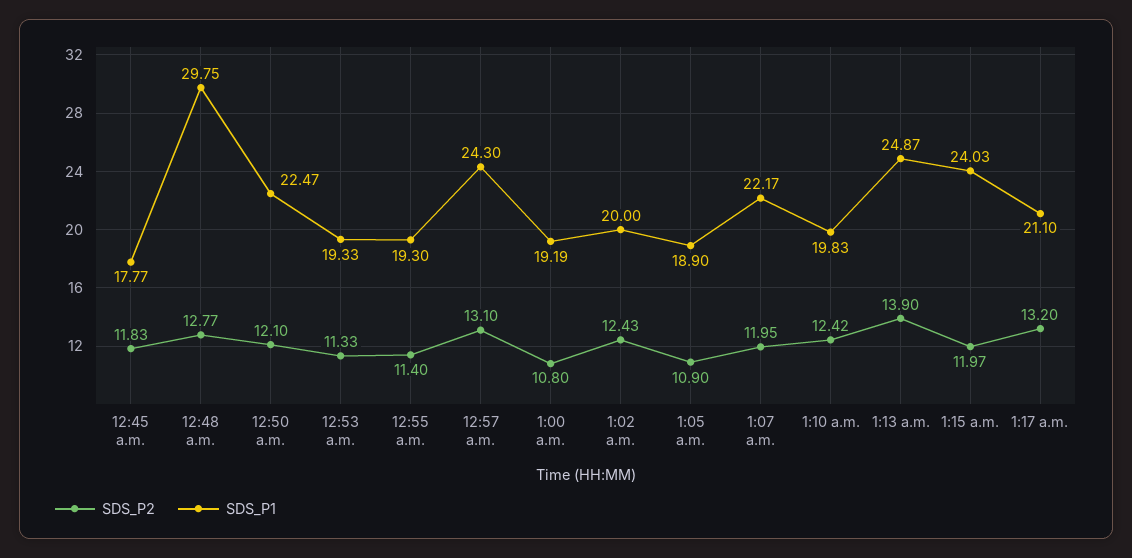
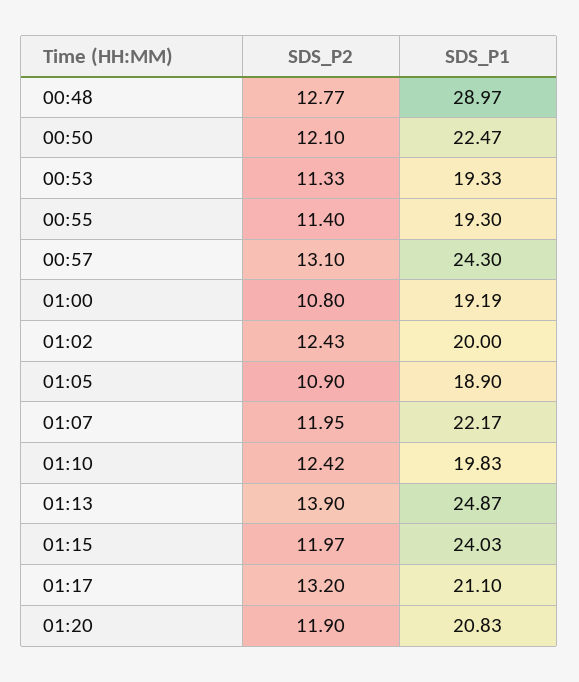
SDS_P2, 12:45 a.m.: 11.83 -> none
SDS_P1, 12:45 a.m.: 17.77 -> none
SDS_P1, 12:48 a.m.: 29.75 -> 28.97
SDS_P2, 01:20: none -> 11.9
SDS_P1, 01:20: none -> 20.83

